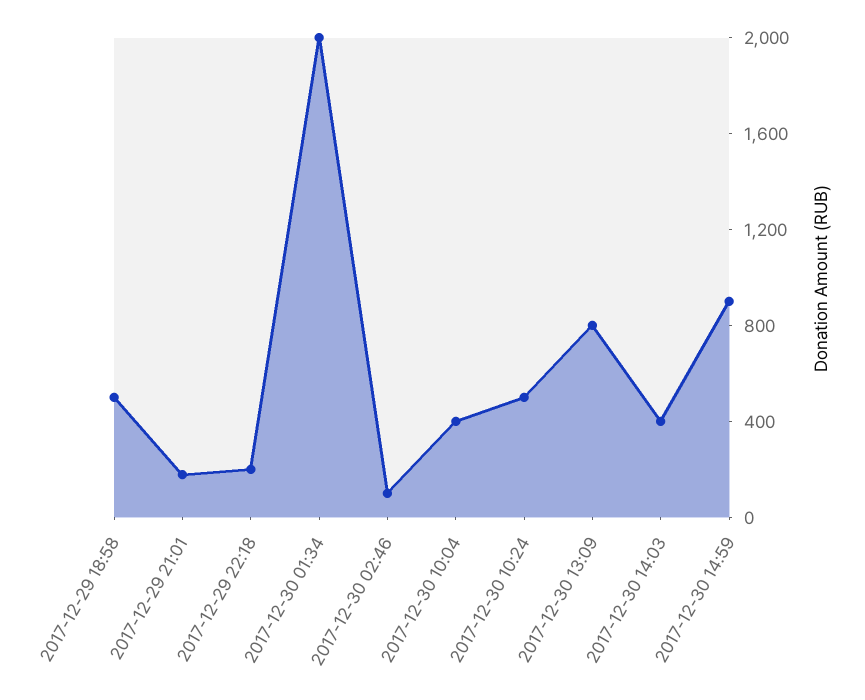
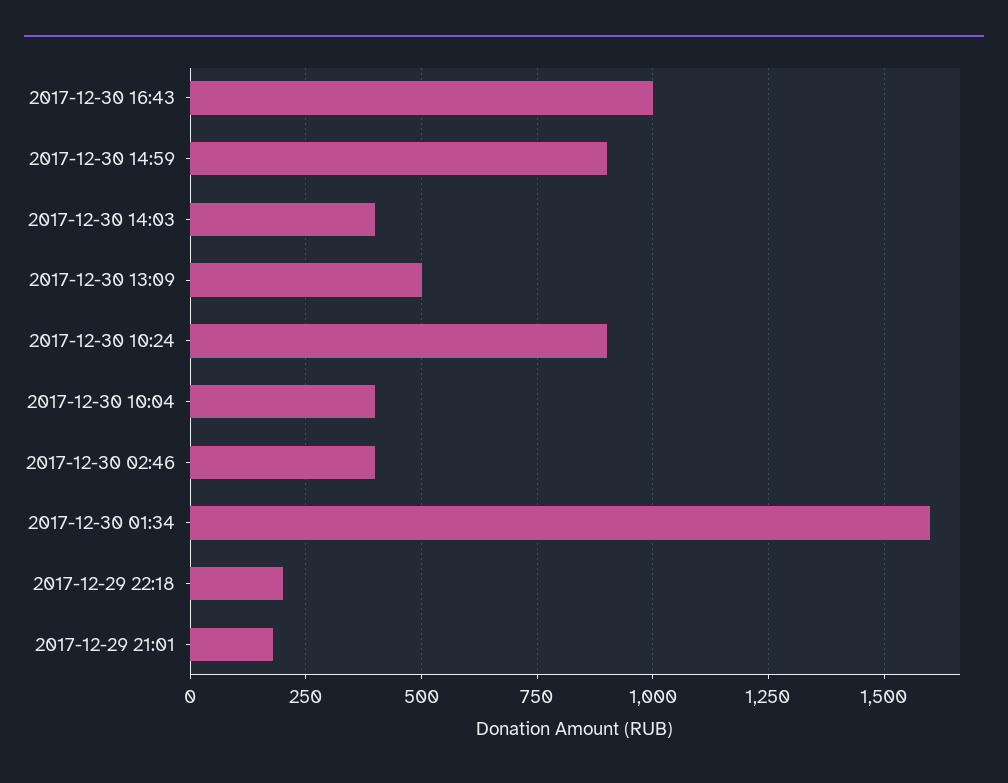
2017-12-29 18:58: 500 -> none
2017-12-30 01:34: 2000 -> 1600
2017-12-30 02:46: 100 -> 400
2017-12-30 10:24: 500 -> 900
2017-12-30 13:09: 800 -> 500
2017-12-30 16:43: none -> 1000

